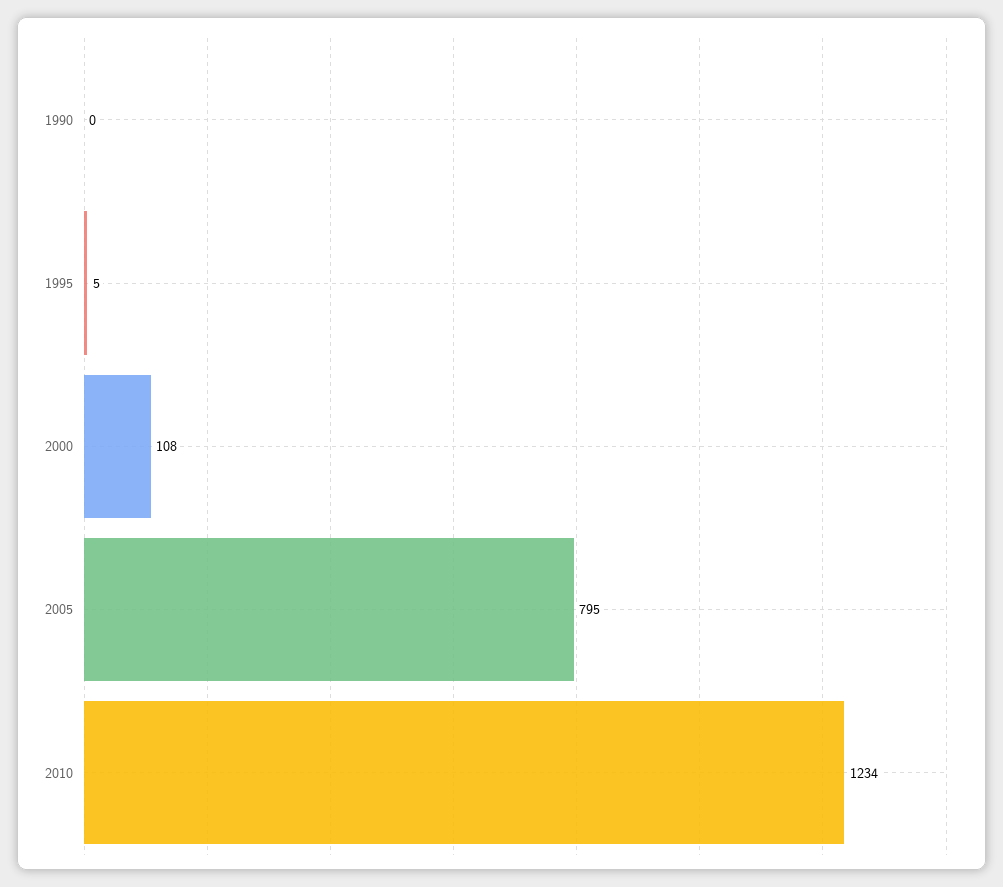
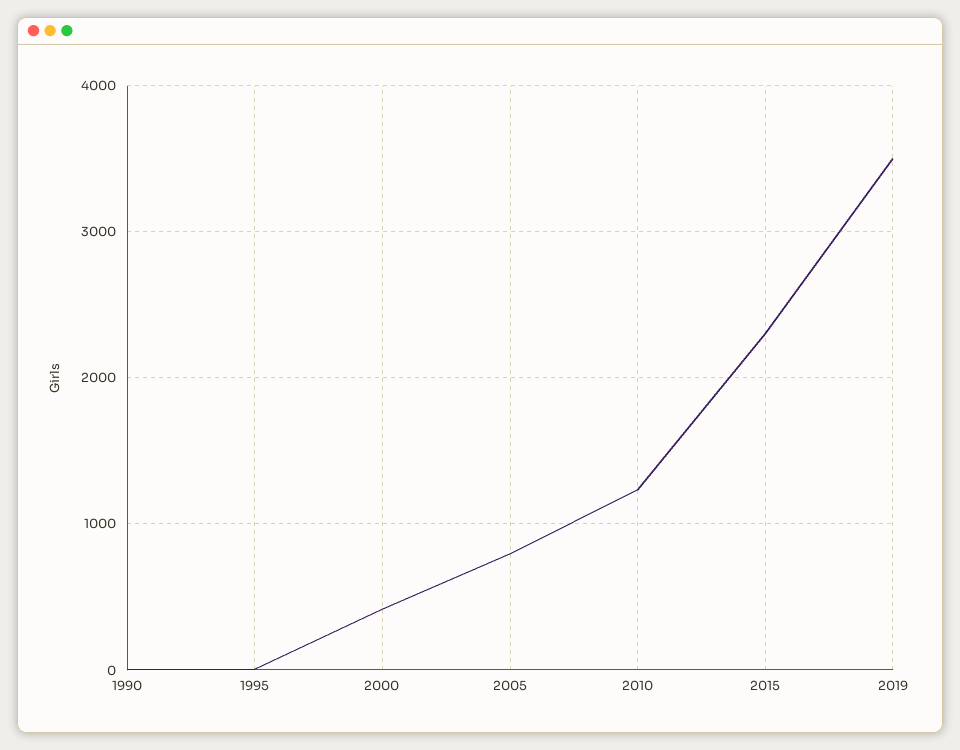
2000: 108 -> 400
2015: none -> 2300
2019: none -> 3500

